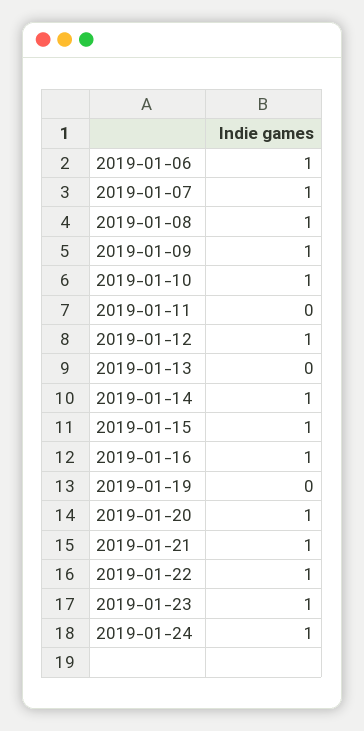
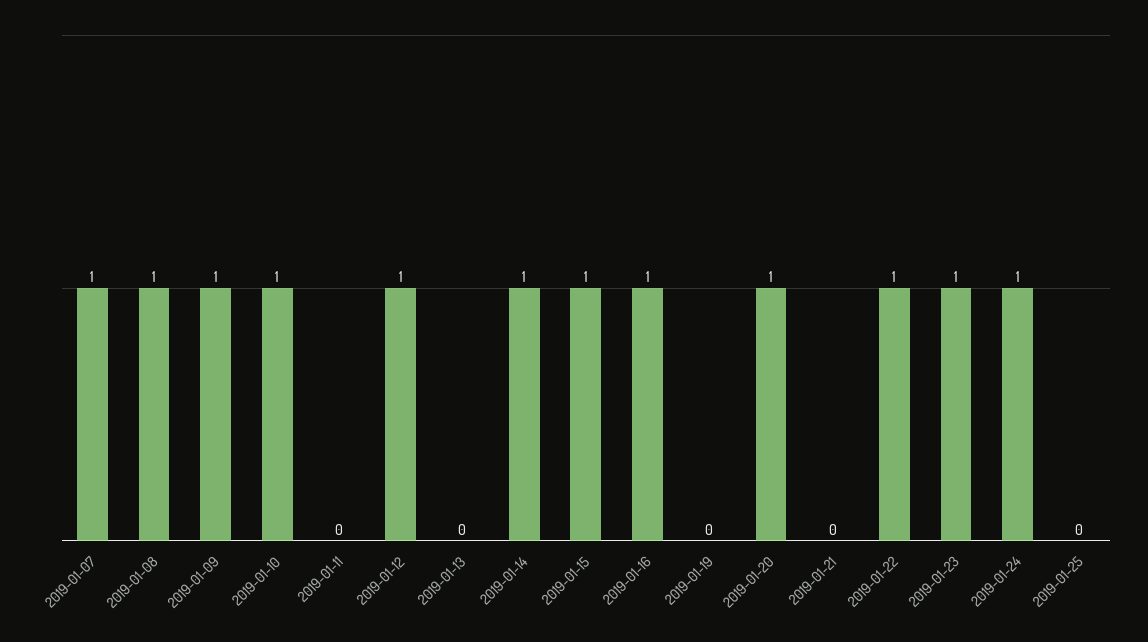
2019-01-06: 1 -> none
2019-01-21: 1 -> 0
2019-01-25: none -> 0

